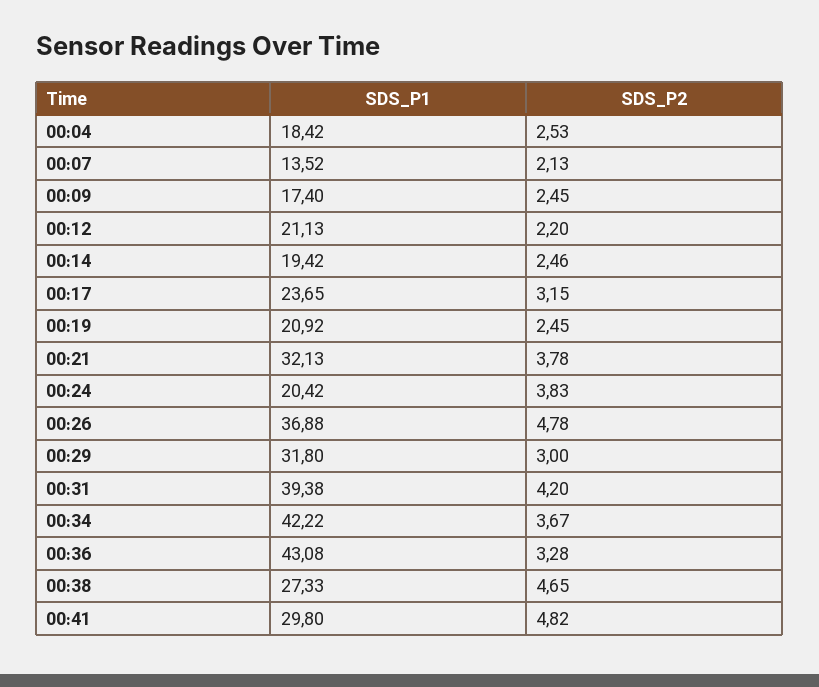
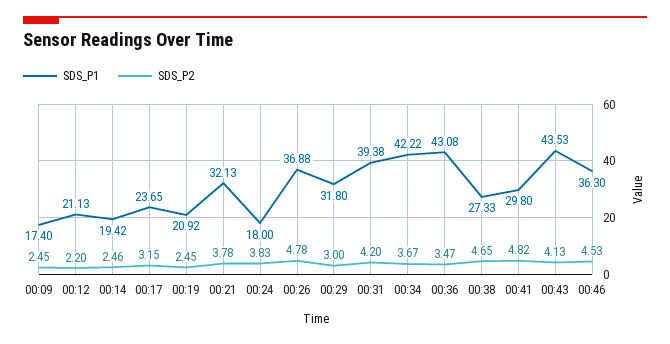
SDS_P1, 00:04: 18.42 -> none
SDS_P2, 00:04: 2.53 -> none
SDS_P1, 00:07: 13.52 -> none
SDS_P2, 00:07: 2.13 -> none
SDS_P1, 00:24: 20.42 -> 18
SDS_P2, 00:36: 3.28 -> 3.47
SDS_P1, 00:43: none -> 43.53
SDS_P2, 00:43: none -> 4.13
SDS_P1, 00:46: none -> 36.3
SDS_P2, 00:46: none -> 4.53

